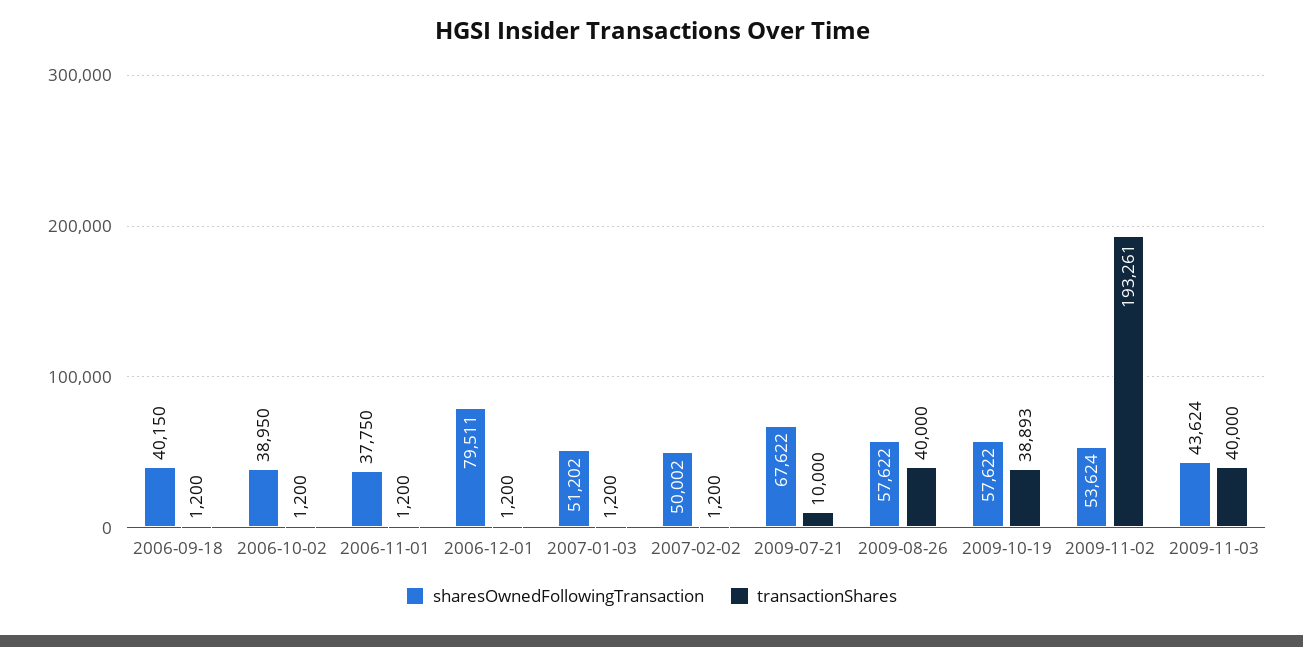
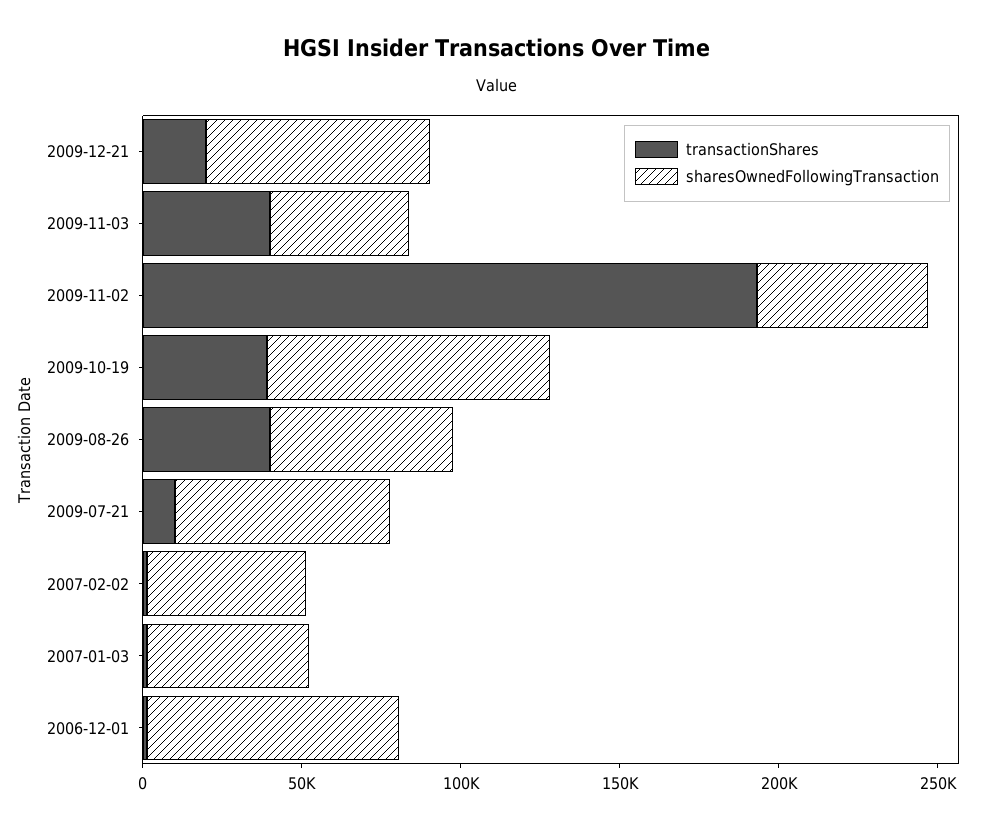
sharesOwnedFollowingTransaction, 2006-09-18: 40150 -> none
transactionShares, 2006-09-18: 1200 -> none
sharesOwnedFollowingTransaction, 2006-10-02: 38950 -> none
transactionShares, 2006-10-02: 1200 -> none
sharesOwnedFollowingTransaction, 2006-11-01: 37750 -> none
transactionShares, 2006-11-01: 1200 -> none
sharesOwnedFollowingTransaction, 2009-10-19: 57622 -> 90000
transactionShares, 2009-12-21: none -> 20000
sharesOwnedFollowingTransaction, 2009-12-21: none -> 70000

